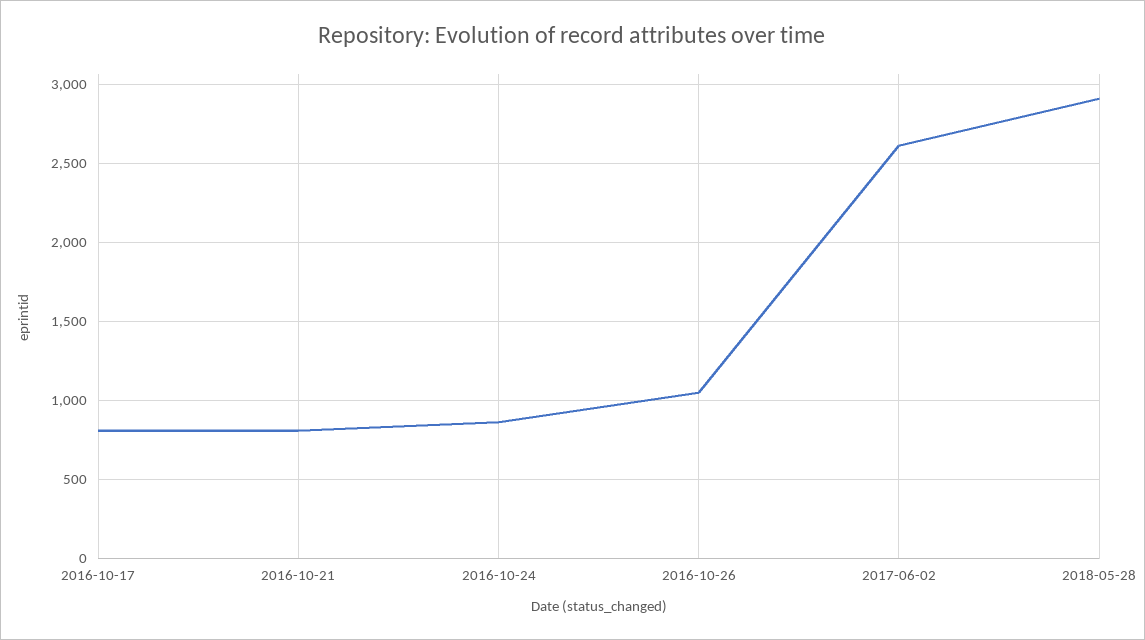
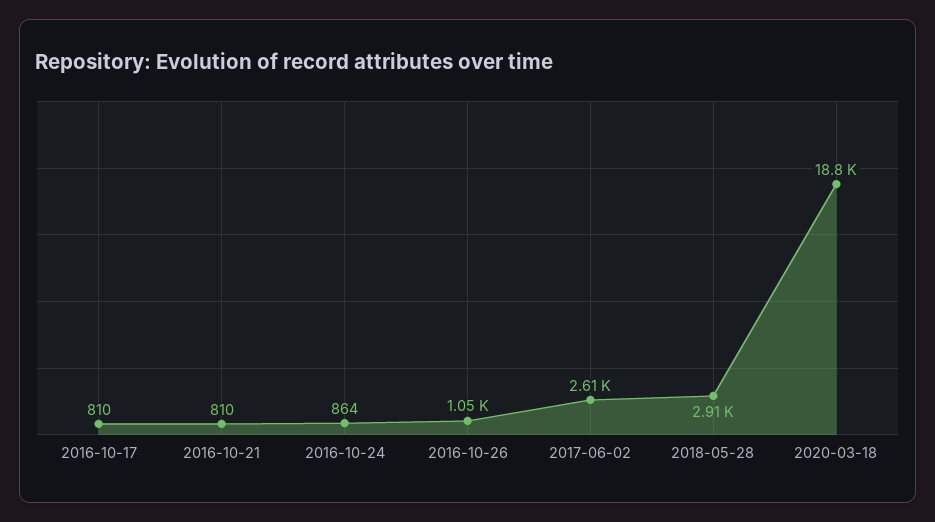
2020-03-18: none -> 18800

